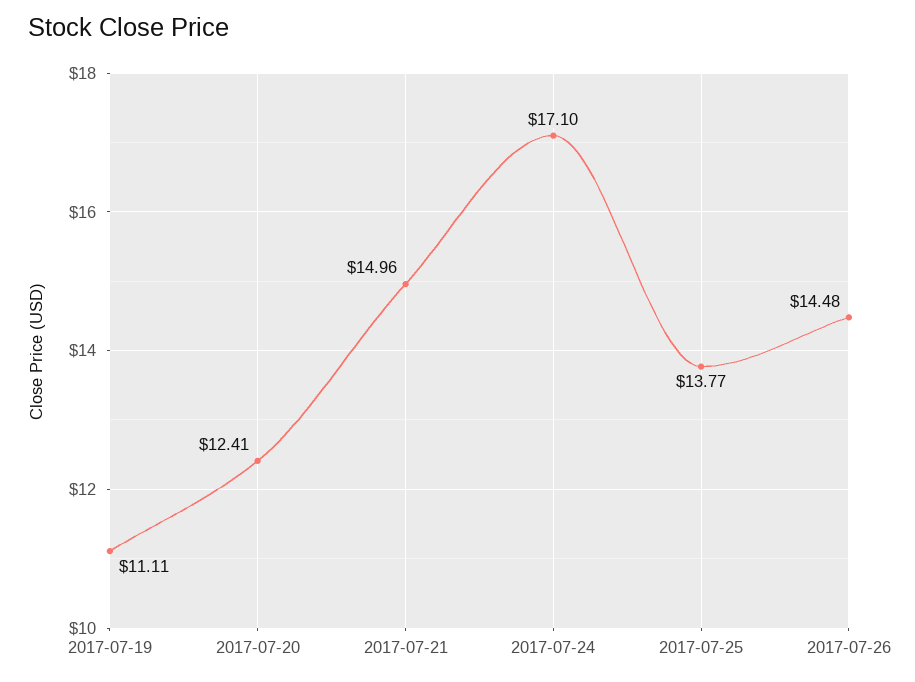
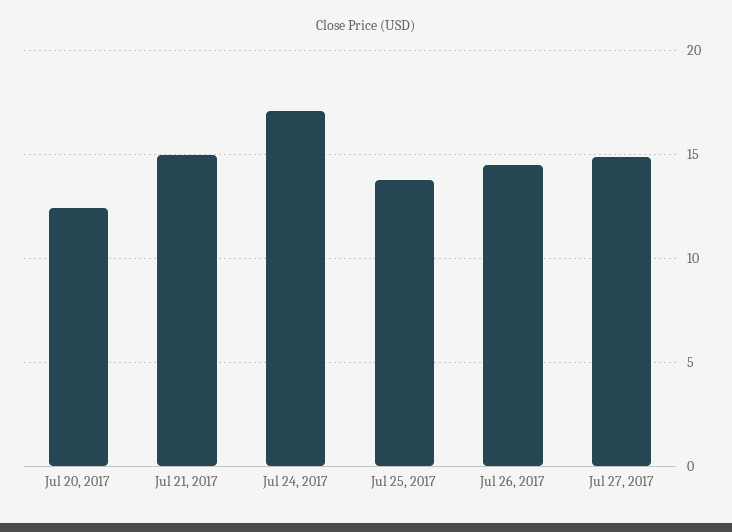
2017-07-19: 11.11 -> none
Jul 27, 2017: none -> 15

